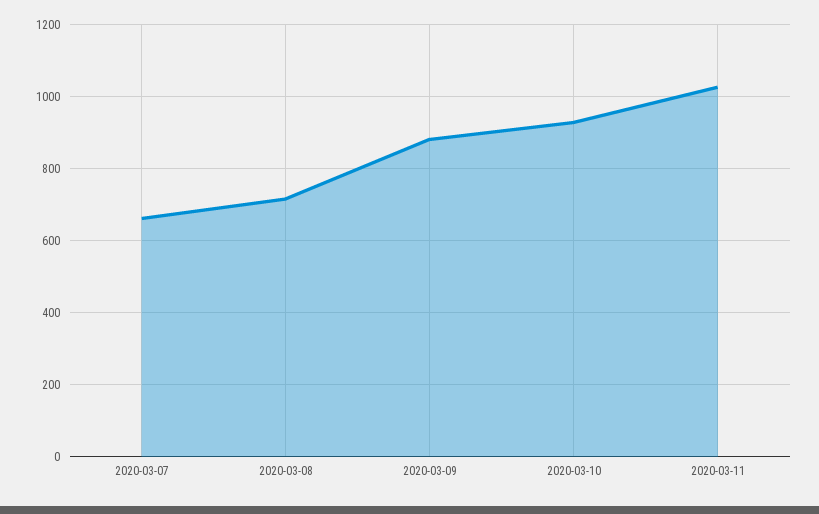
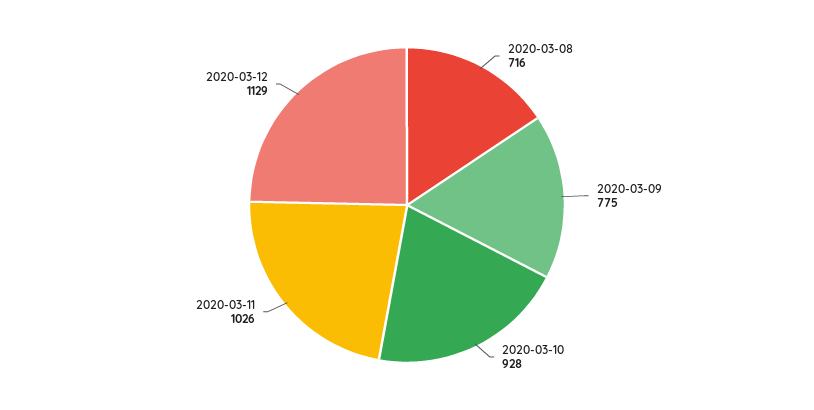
2020-03-07: 660 -> none
2020-03-09: 880 -> 775
2020-03-12: none -> 1129

